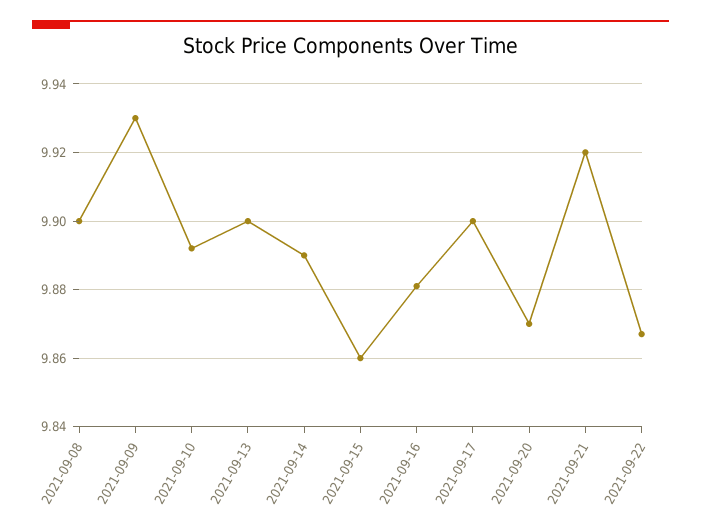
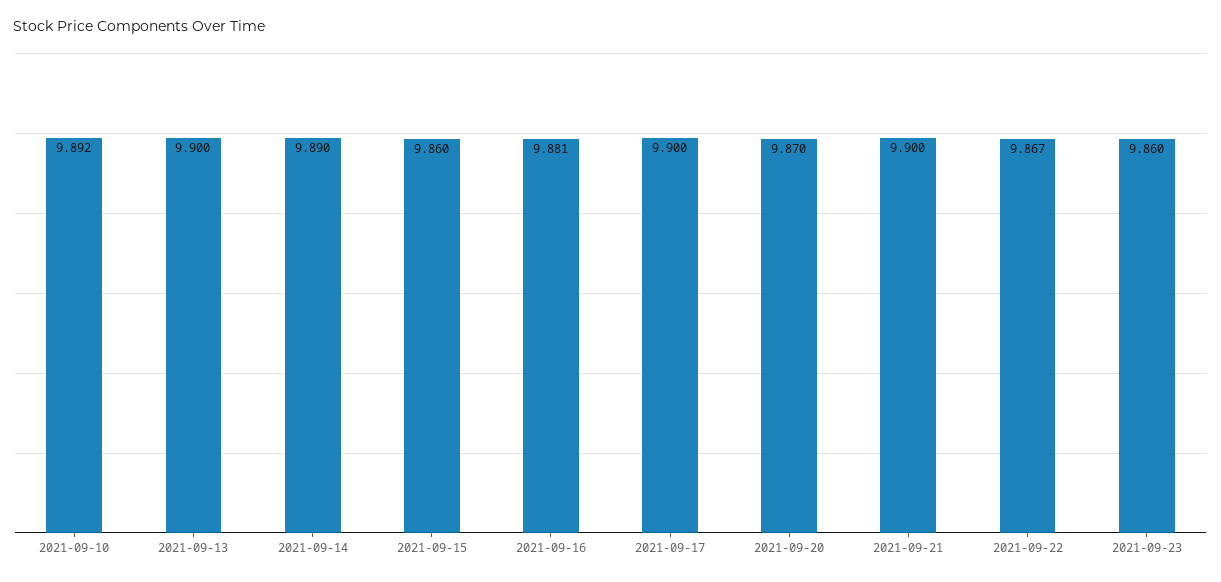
2021-09-08: 9.9 -> none
2021-09-09: 9.93 -> none
2021-09-21: 9.92 -> 9.9
2021-09-23: none -> 9.86

